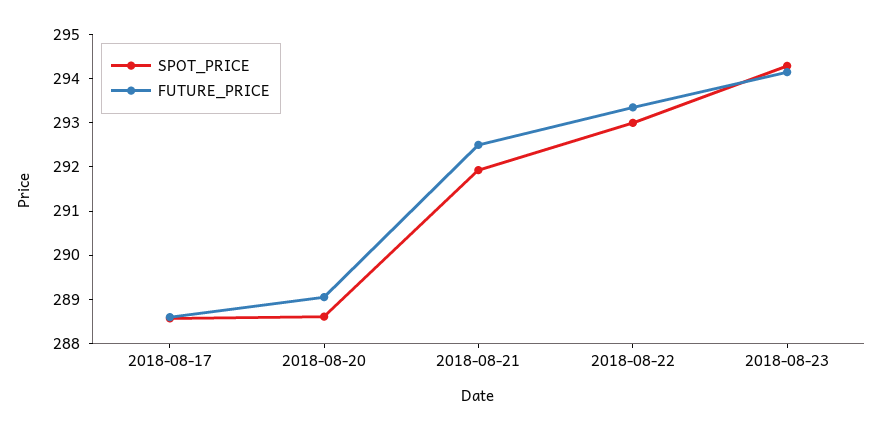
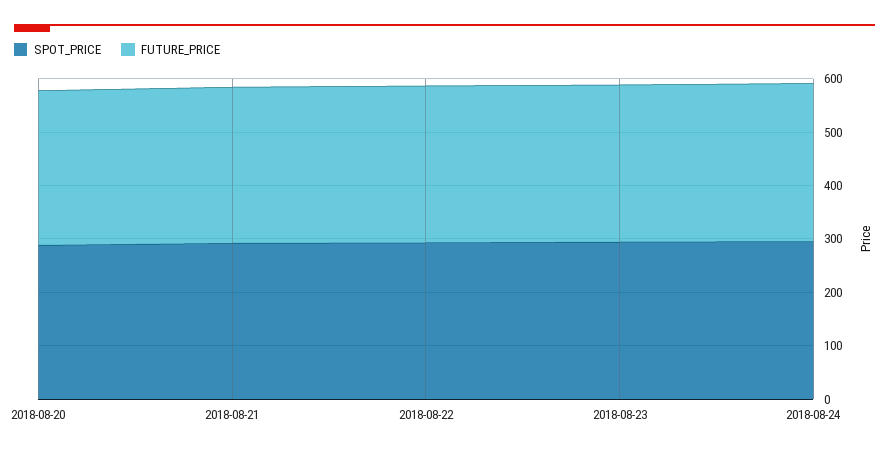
SPOT_PRICE, 2018-08-17: 288.6 -> none
FUTURE_PRICE, 2018-08-17: 288.6 -> none
SPOT_PRICE, 2018-08-24: none -> 300
FUTURE_PRICE, 2018-08-24: none -> 300

